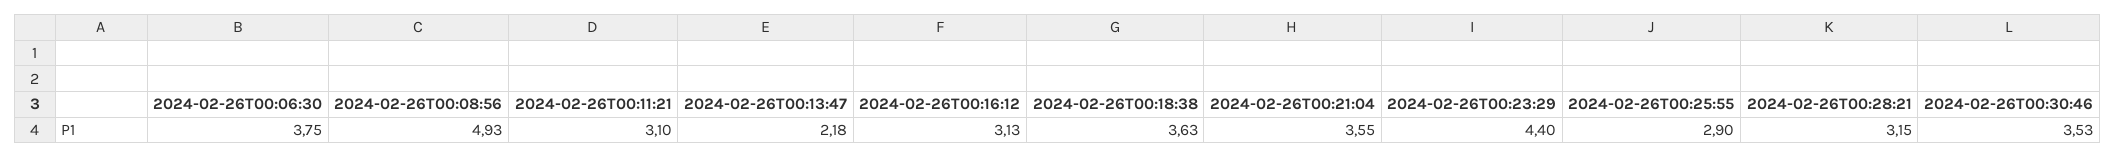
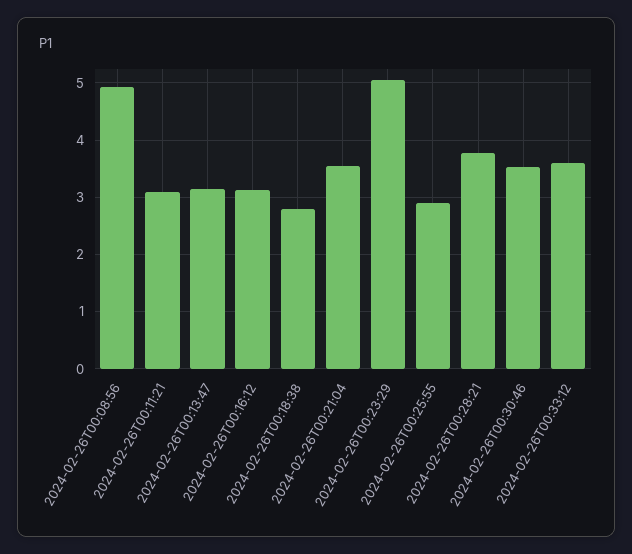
2024-02-26T00:06:30: 3.75 -> none
2024-02-26T00:13:47: 2.18 -> 3.2
2024-02-26T00:18:38: 3.63 -> 2.8
2024-02-26T00:23:29: 4.4 -> 5
2024-02-26T00:28:21: 3.15 -> 3.8
2024-02-26T00:33:12: none -> 3.6

